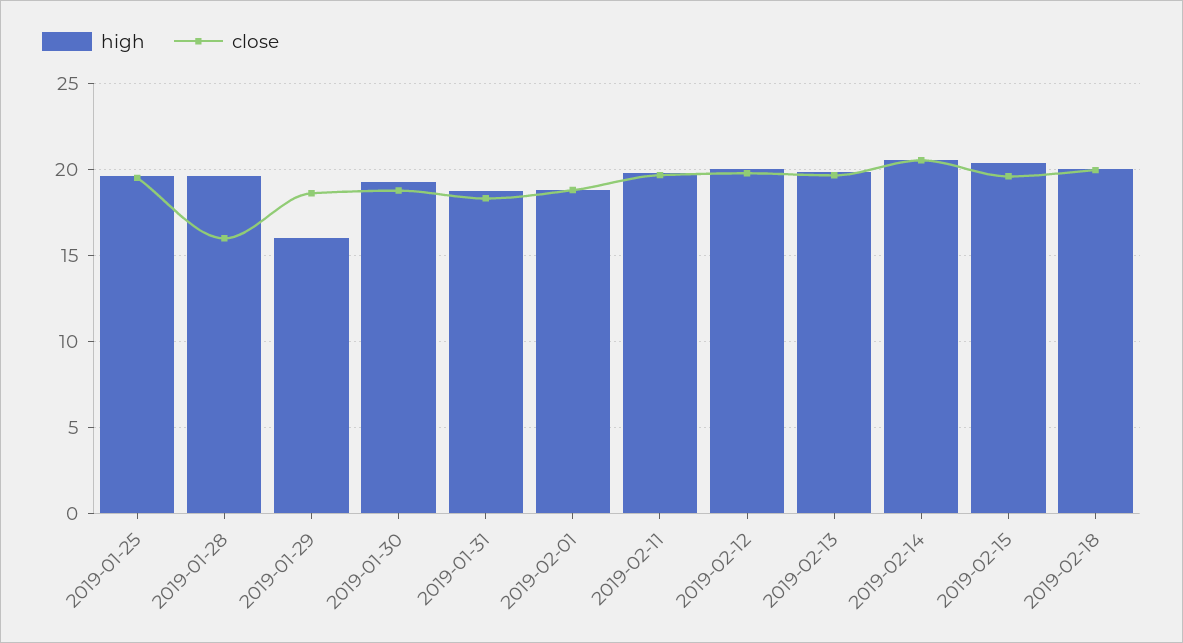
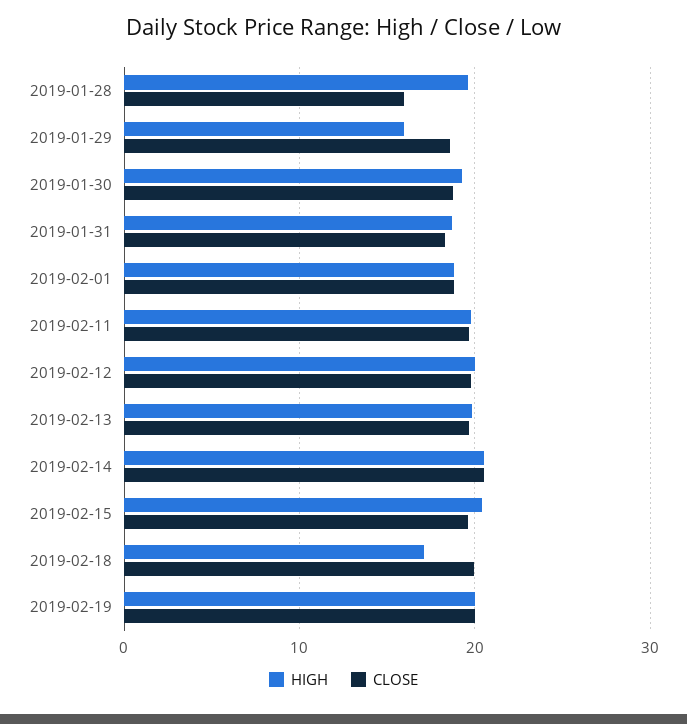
high, 2019-01-25: 19.5 -> none
close, 2019-01-25: 19.5 -> none
high, 2019-02-18: 20 -> 17
high, 2019-02-19: none -> 20
close, 2019-02-19: none -> 20

